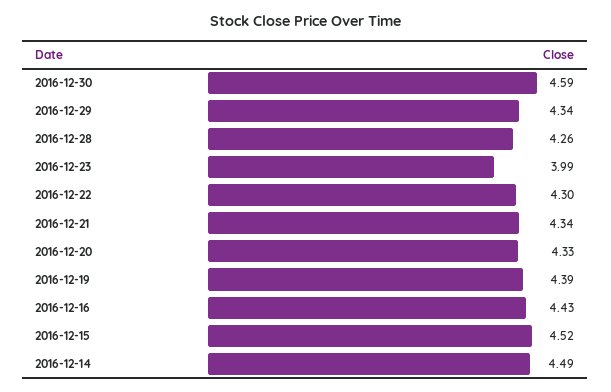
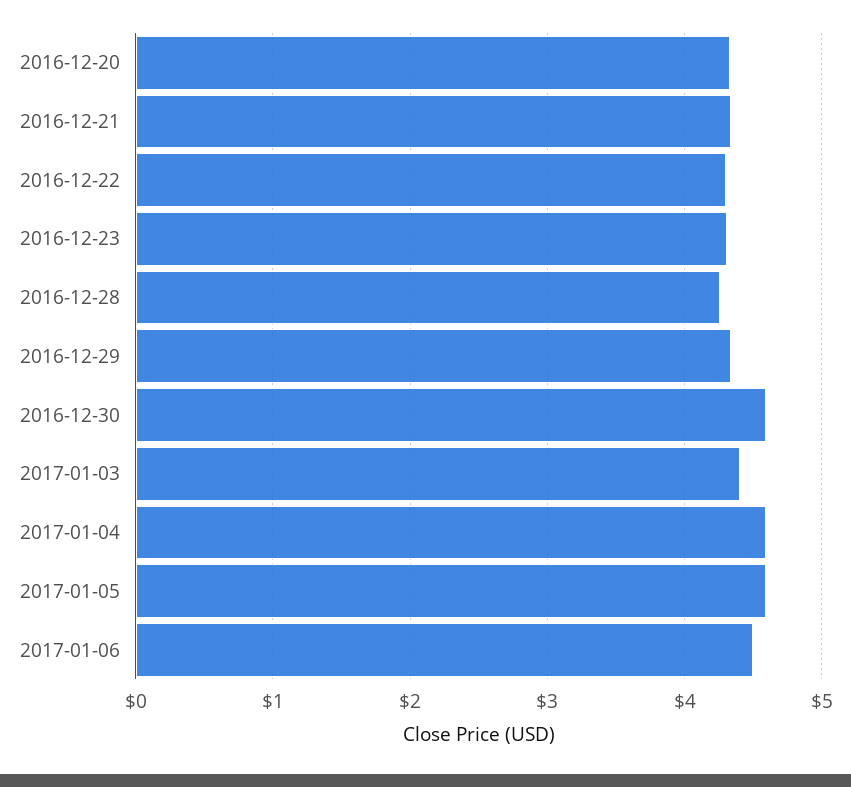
2016-12-23: 3.99 -> 4.3
2016-12-19: 4.39 -> none
2016-12-16: 4.43 -> none
2016-12-15: 4.52 -> none
2016-12-14: 4.49 -> none
2017-01-03: none -> 4.4
2017-01-04: none -> 4.6
2017-01-05: none -> 4.6
2017-01-06: none -> 4.5

